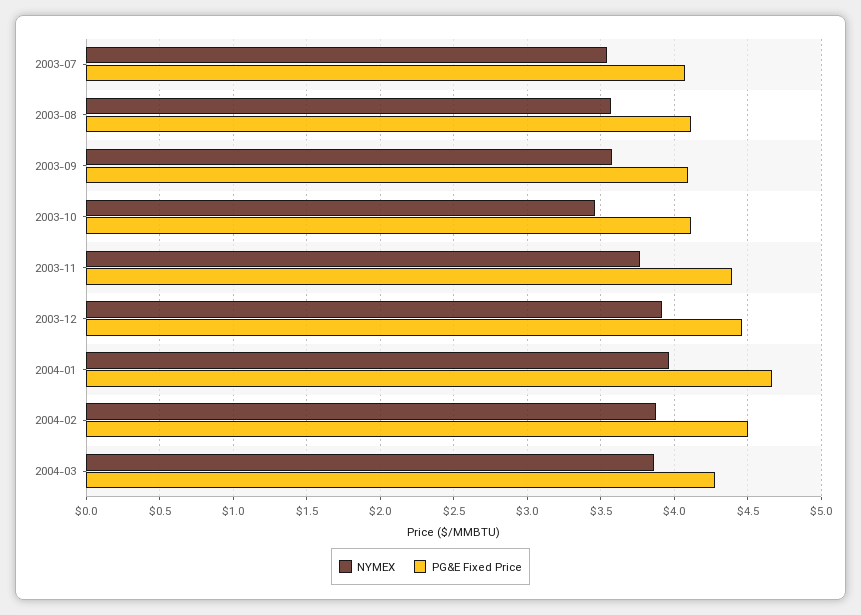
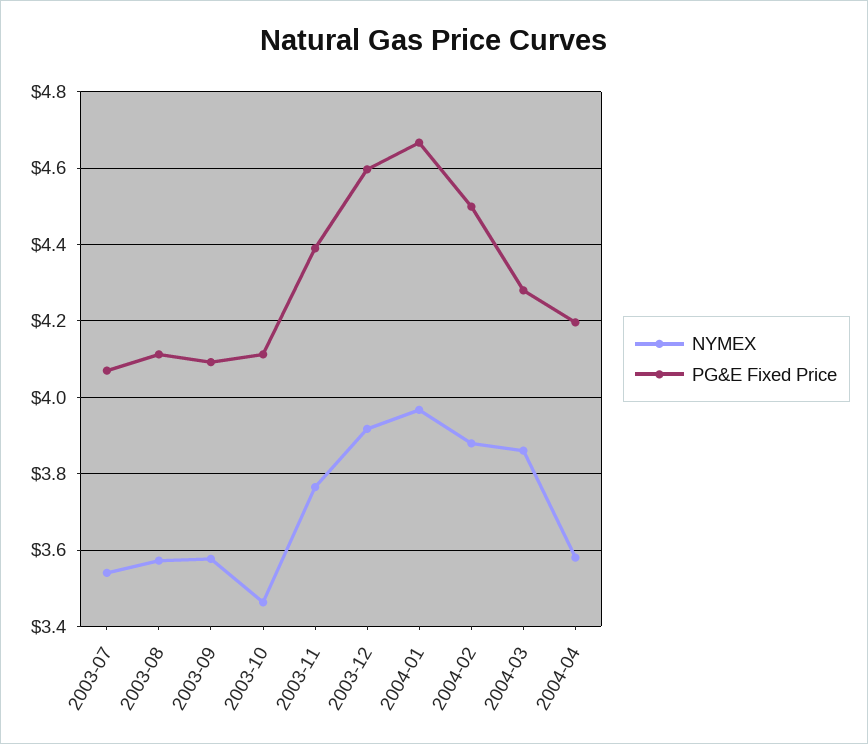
PG&E Fixed Price, 2003-12: 4.45 -> 4.6
NYMEX, 2004-04: none -> 3.58
PG&E Fixed Price, 2004-04: none -> 4.2

